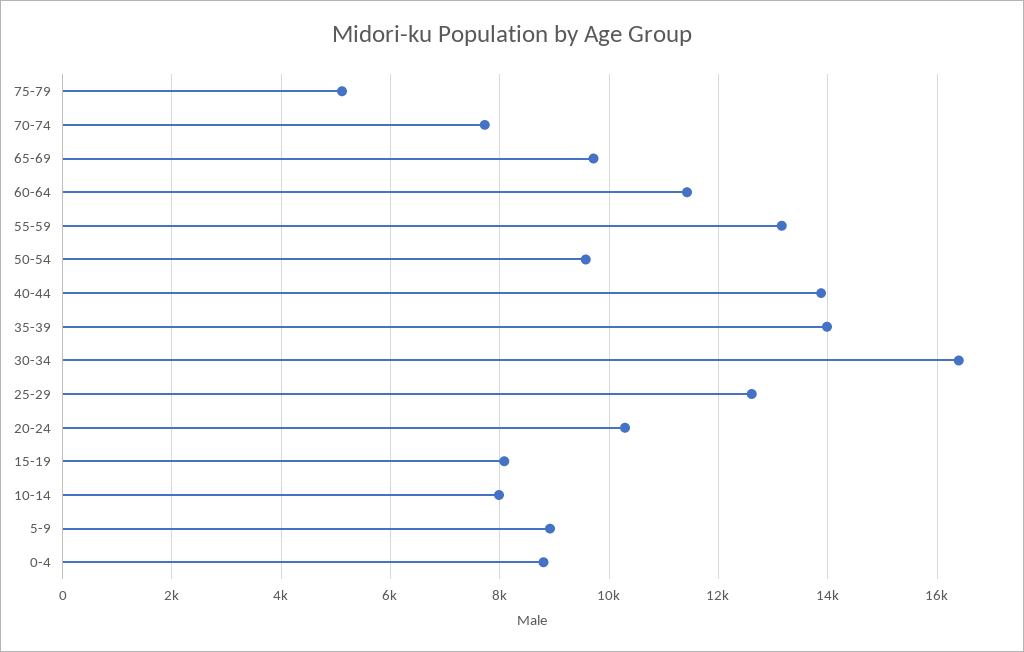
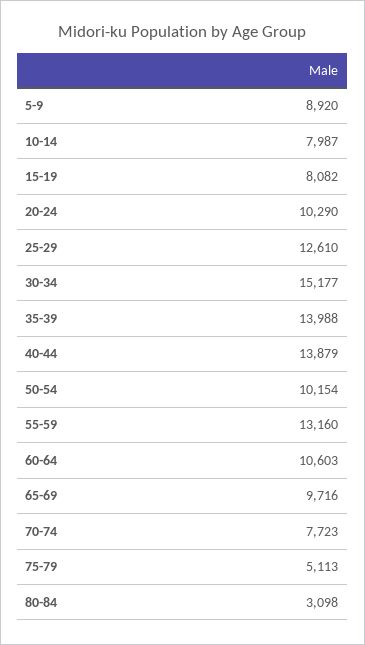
60-64: 11400 -> 10603
50-54: 9600 -> 10154
30-34: 16400 -> 15177
0-4: 8800 -> none
80-84: none -> 3098

